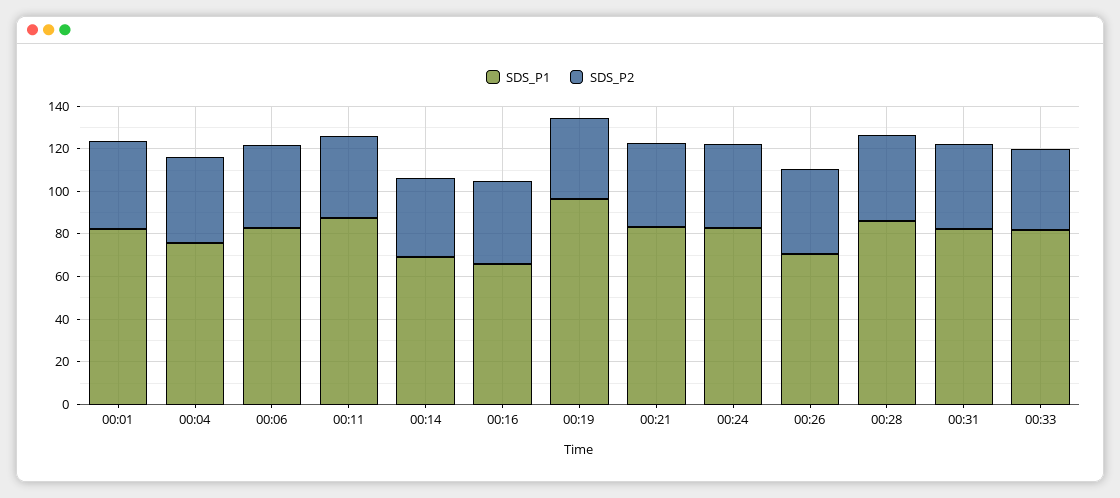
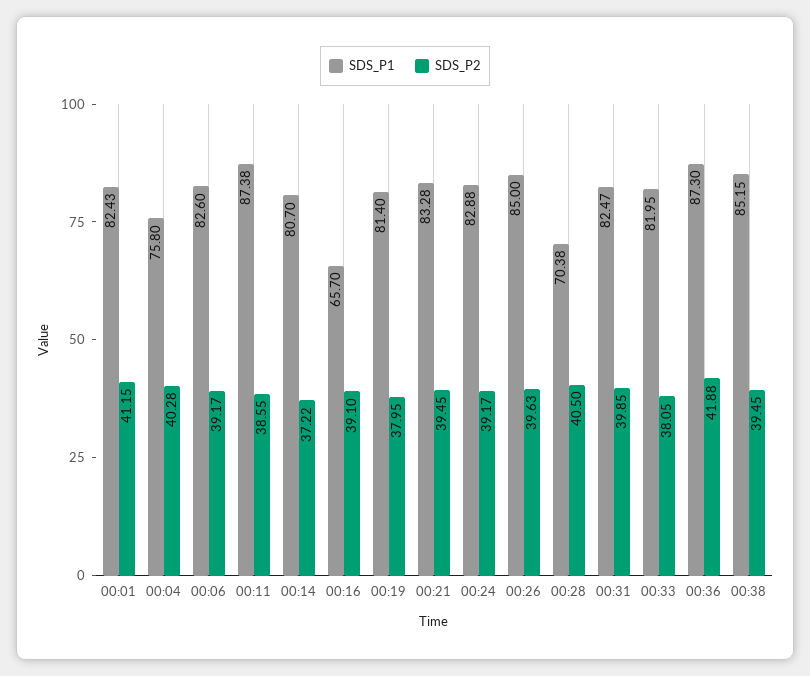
SDS_P1, 00:14: 70 -> 80.7
SDS_P1, 00:19: 95 -> 81.4
SDS_P1, 00:26: 70 -> 85
SDS_P1, 00:28: 85 -> 70.38
SDS_P1, 00:36: none -> 87.3
SDS_P2, 00:36: none -> 41.88
SDS_P1, 00:38: none -> 85.15
SDS_P2, 00:38: none -> 39.45

